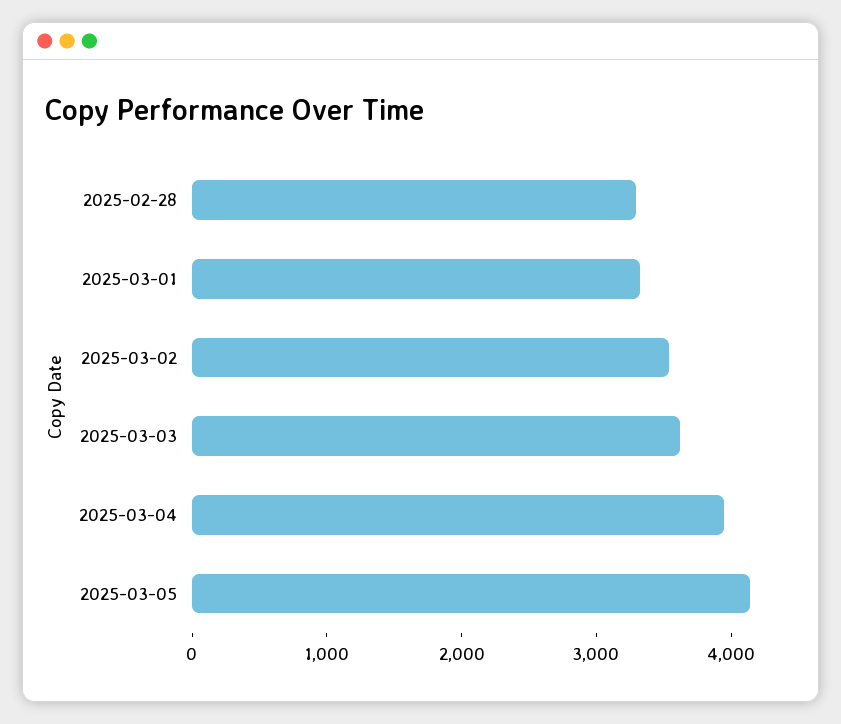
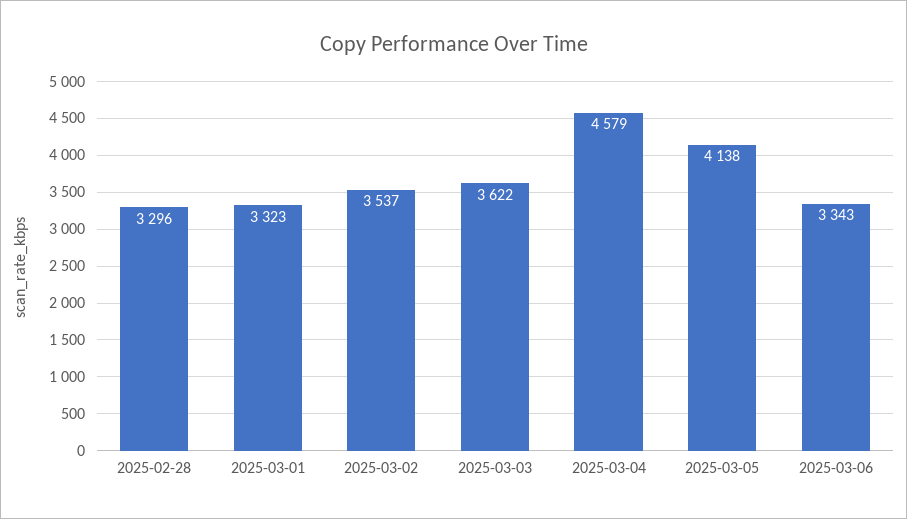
2025-03-04: 4000 -> 4579
2025-03-06: none -> 3343

